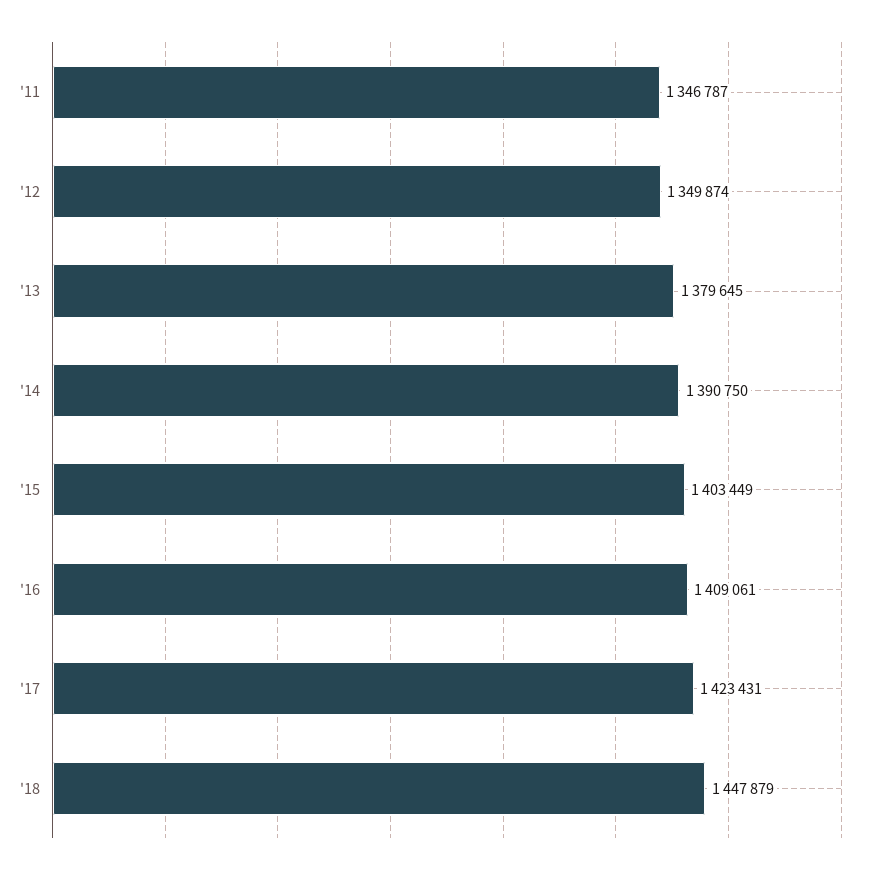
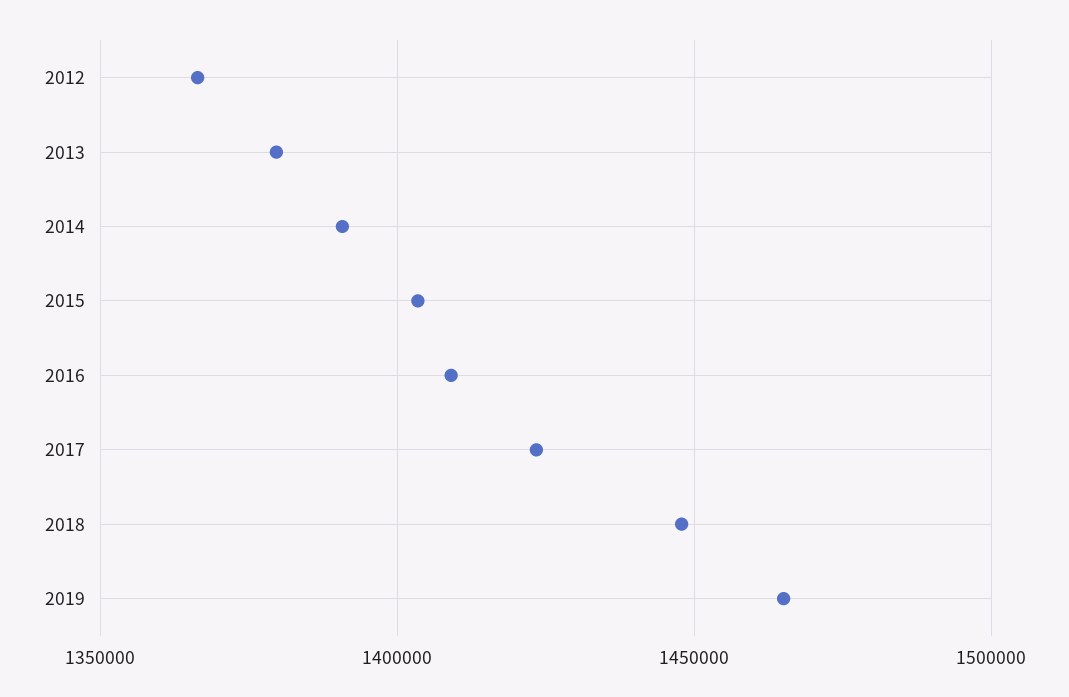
'11: 1346787 -> none
'12: 1349874 -> 1365000
2019: none -> 1465000

